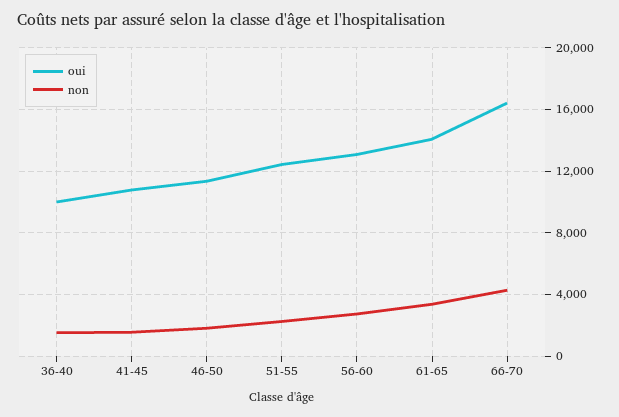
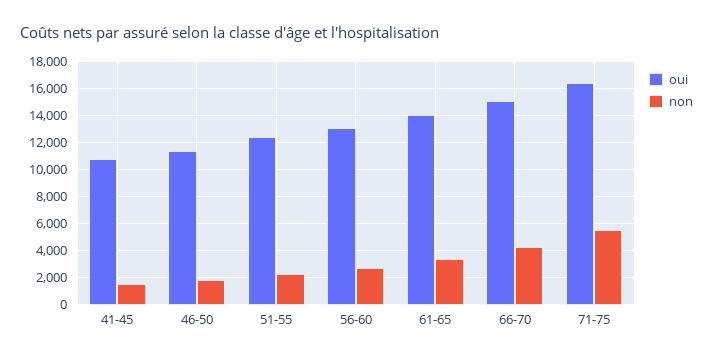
oui, 36-40: 10000 -> none
non, 36-40: 1500 -> none
oui, 66-70: 16500 -> 15000
oui, 71-75: none -> 16500
non, 71-75: none -> 5500

